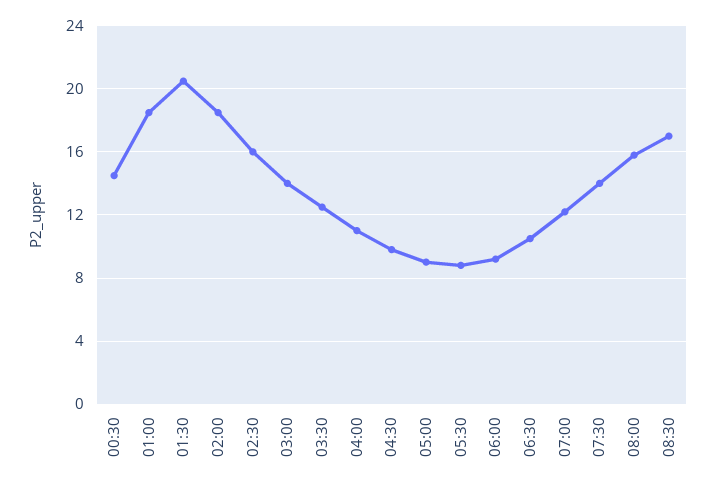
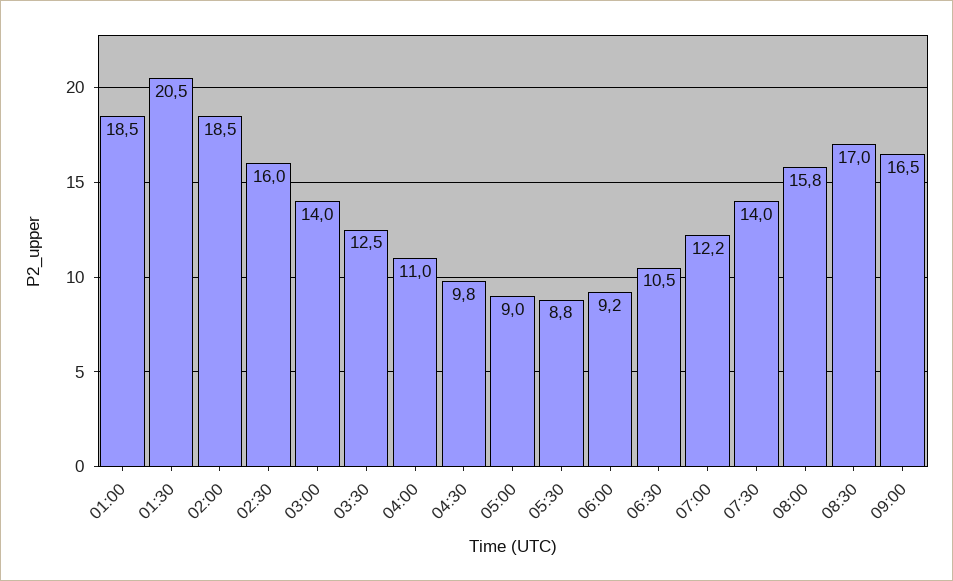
00:30: 14.5 -> none
09:00: none -> 16.5

